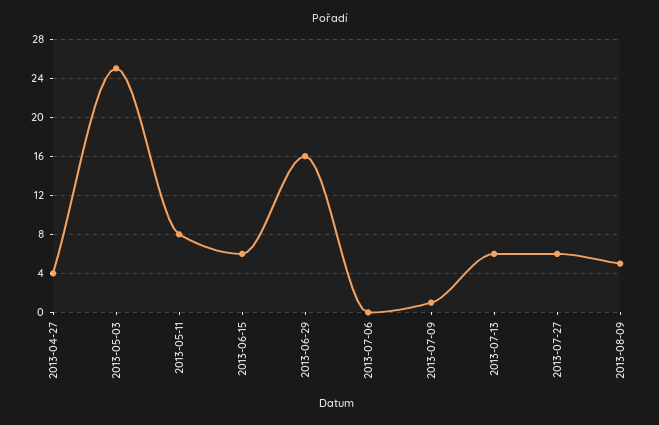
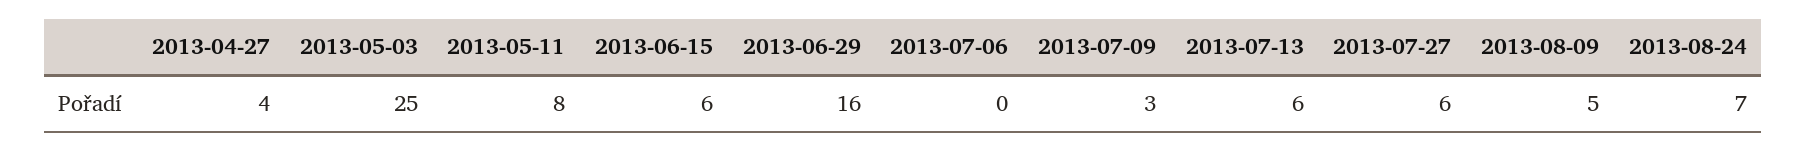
2013-07-09: 1 -> 3
2013-08-24: none -> 7

